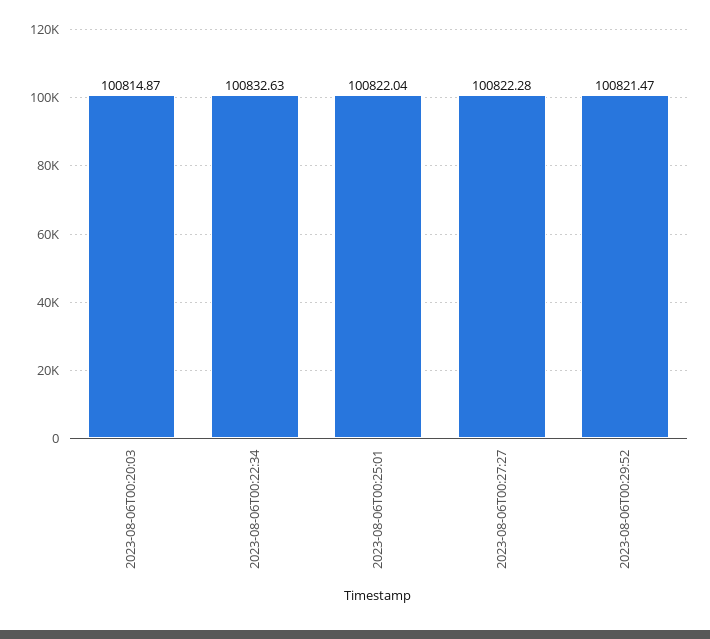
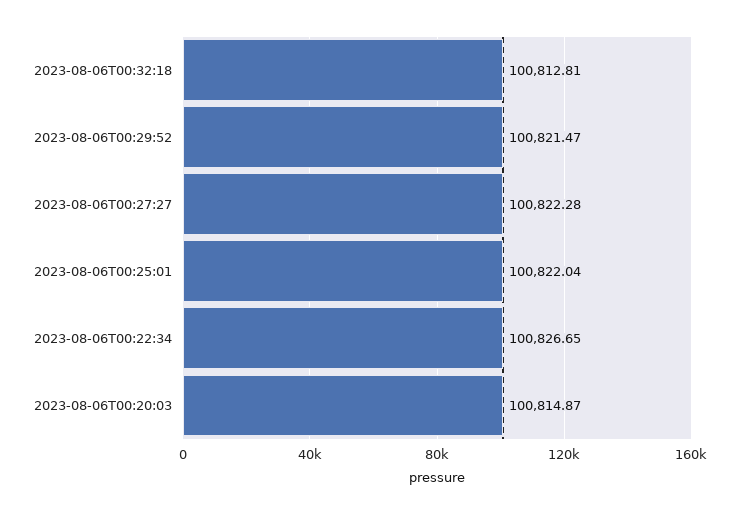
2023-08-06T00:22:34: 100832.63 -> 100826.65
2023-08-06T00:32:18: none -> 100812.81

